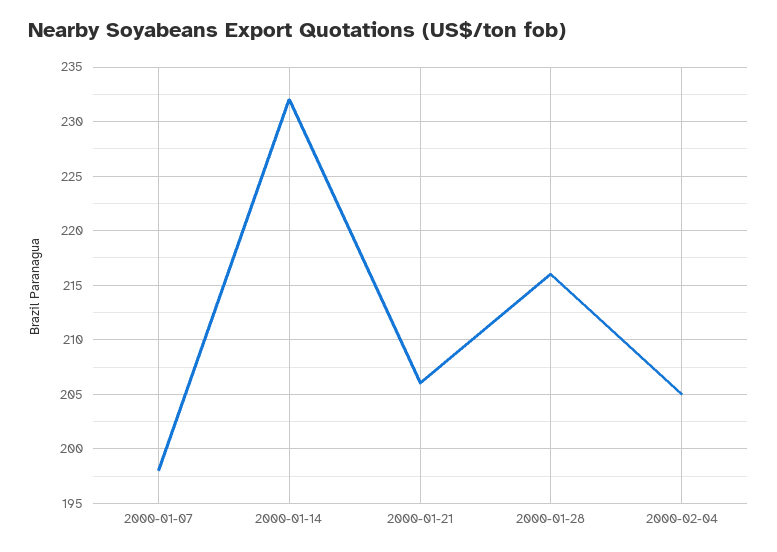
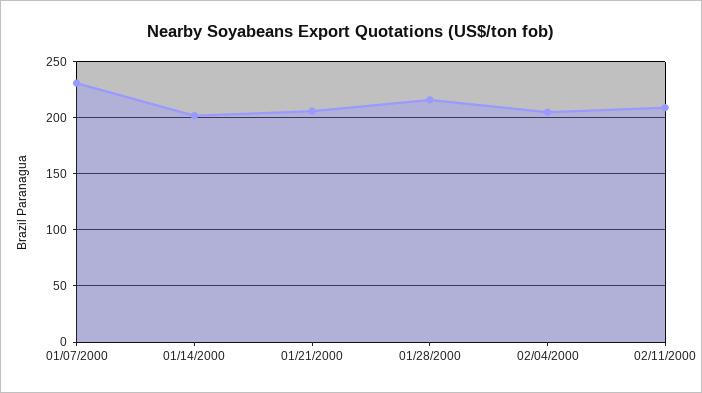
2000-01-07: 198 -> 230
2000-01-14: 232 -> 200
02/11/2000: none -> 210

